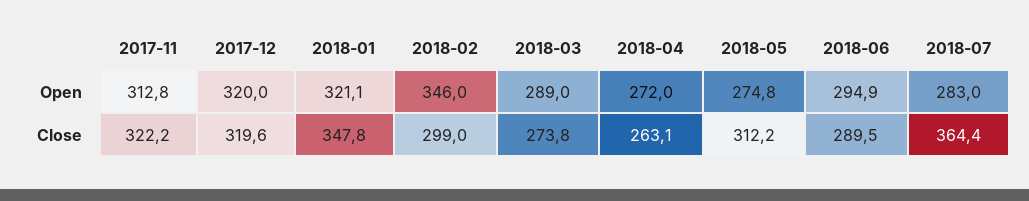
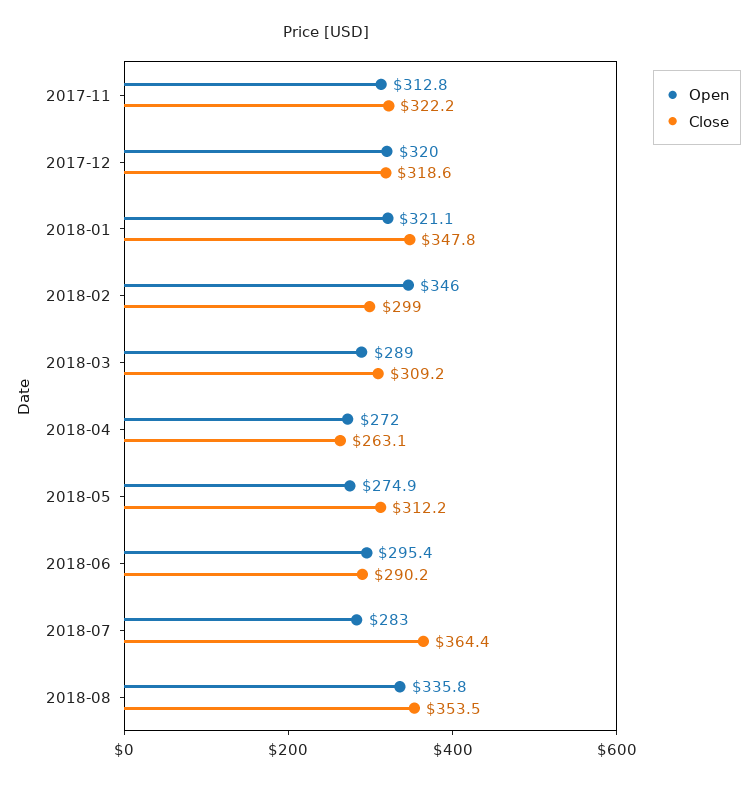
Open, 2018-05: 274.8 -> 274.9
Open, 2018-06: 294.9 -> 295.4
Close, 2017-12: 319.6 -> 318.6
Close, 2018-03: 273.8 -> 309.2
Close, 2018-06: 289.5 -> 290.2
Open, 2018-08: none -> 335.8
Close, 2018-08: none -> 353.5

